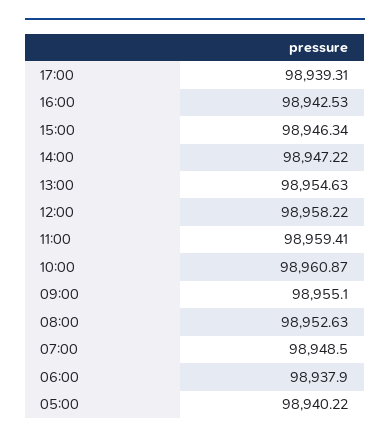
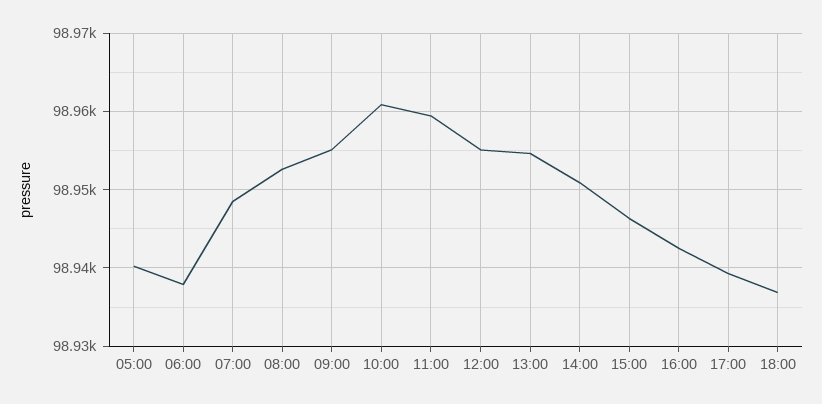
14:00: 98947.22 -> 98951
12:00: 98958.22 -> 98955
18:00: none -> 98937

